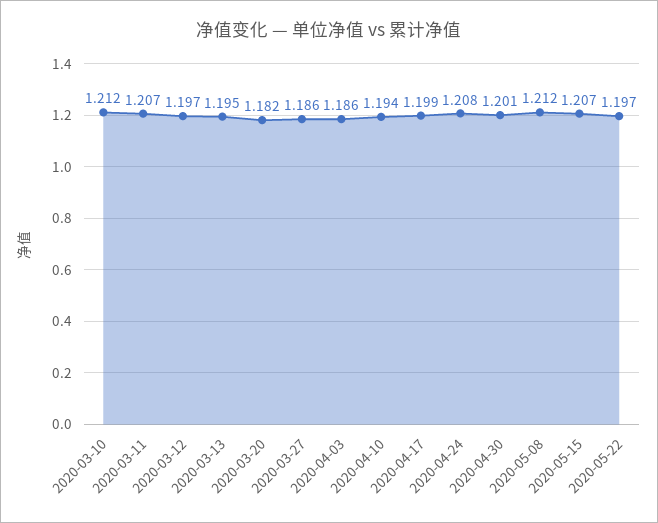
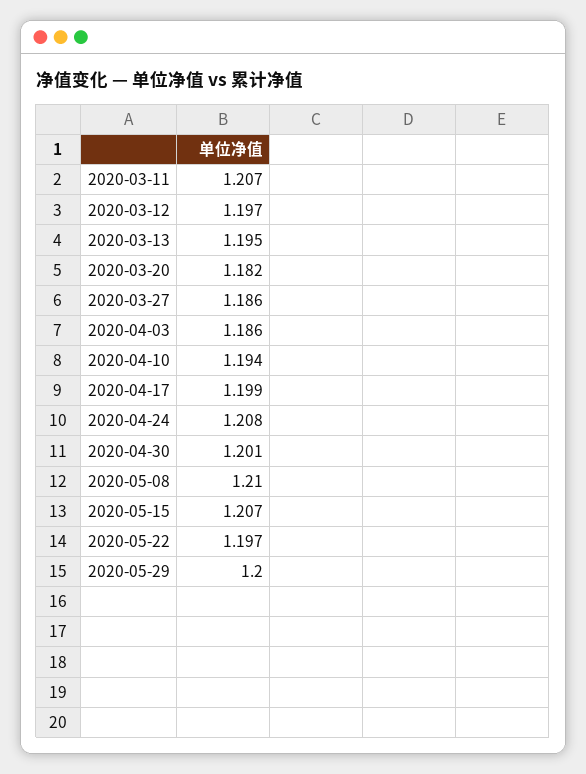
2020-03-10: 1.212 -> none
2020-05-08: 1.212 -> 1.21
2020-05-29: none -> 1.2

